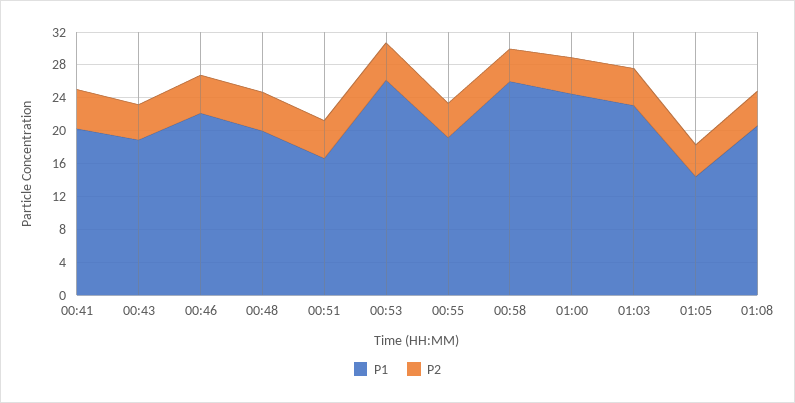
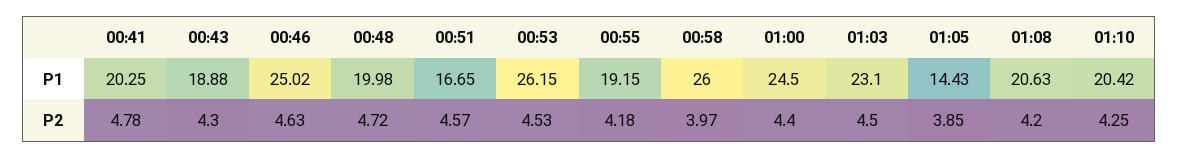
P1, 00:46: 22 -> 25.02
P1, 01:10: none -> 20.42
P2, 01:10: none -> 4.25

